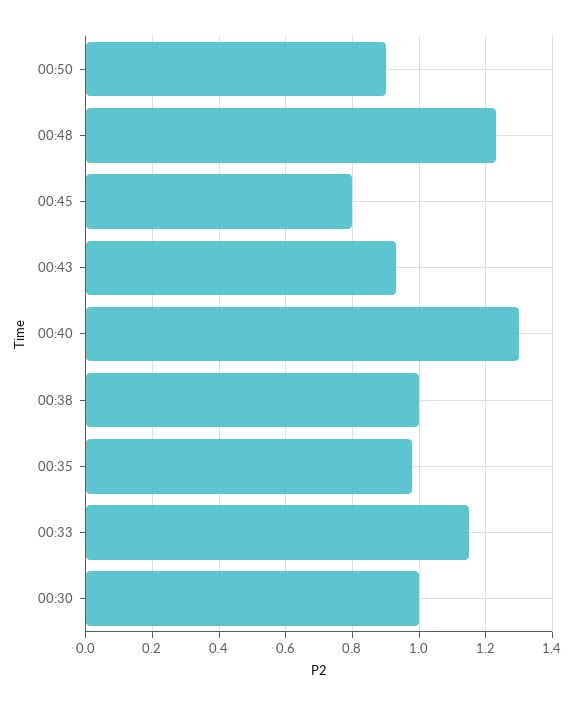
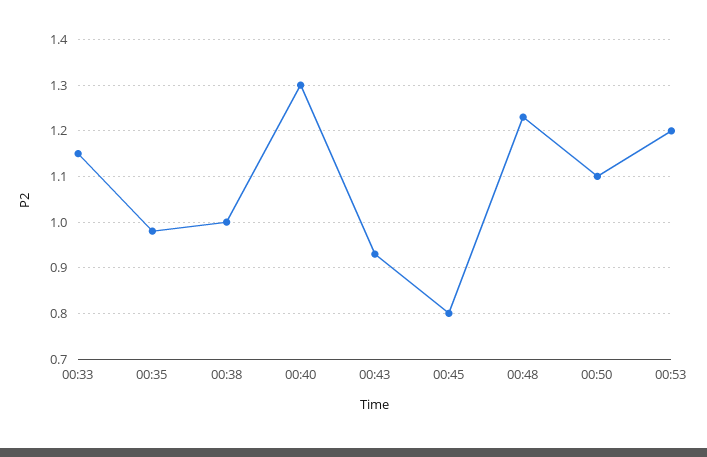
00:50: 0.9 -> 1.1
00:30: 1 -> none
00:53: none -> 1.2

